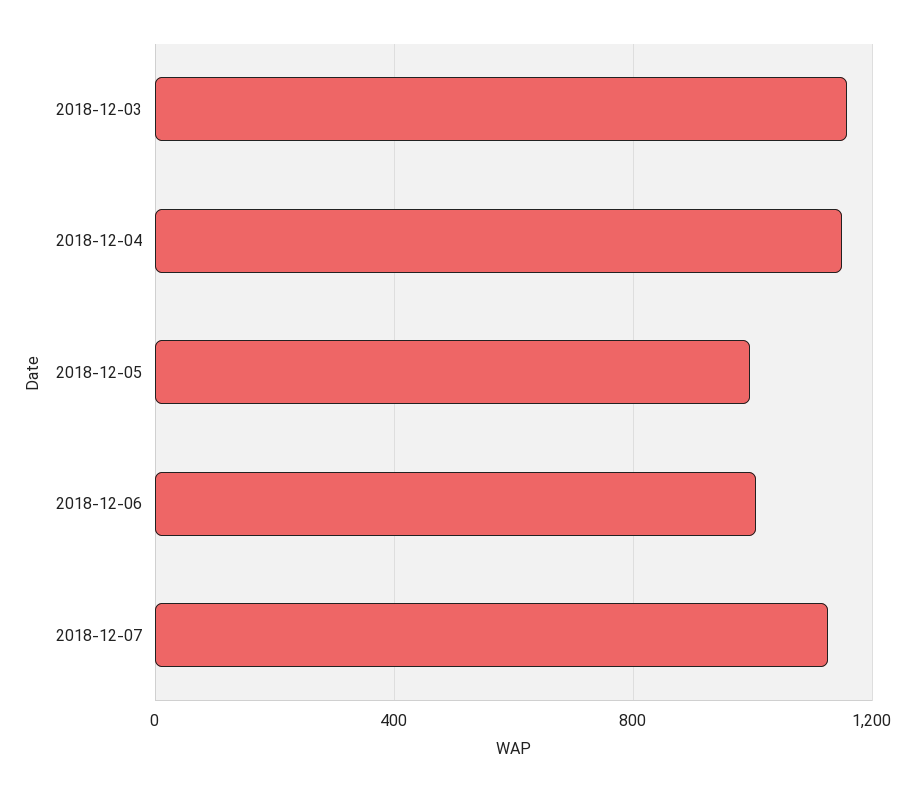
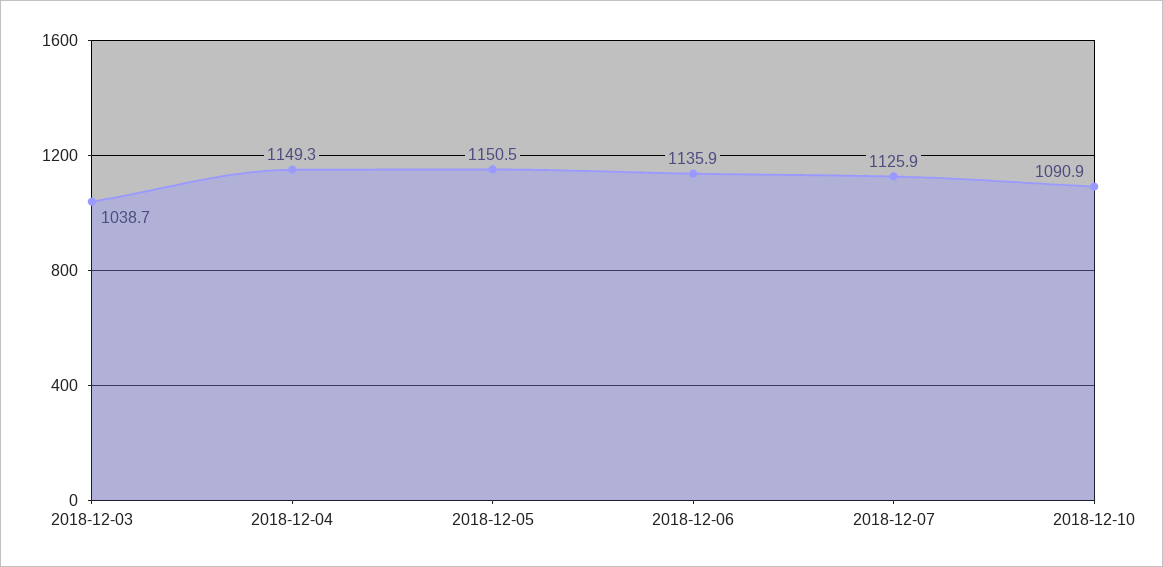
2018-12-03: 1150 -> 1038.7
2018-12-05: 1000 -> 1150.5
2018-12-06: 1000 -> 1135.9
2018-12-10: none -> 1090.9

